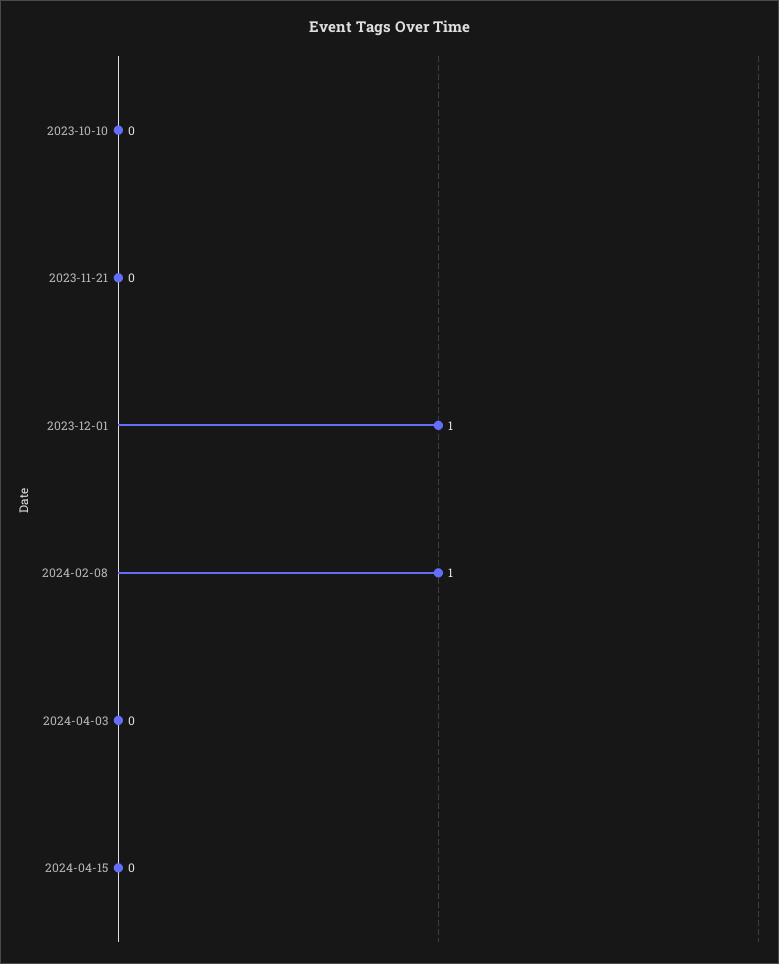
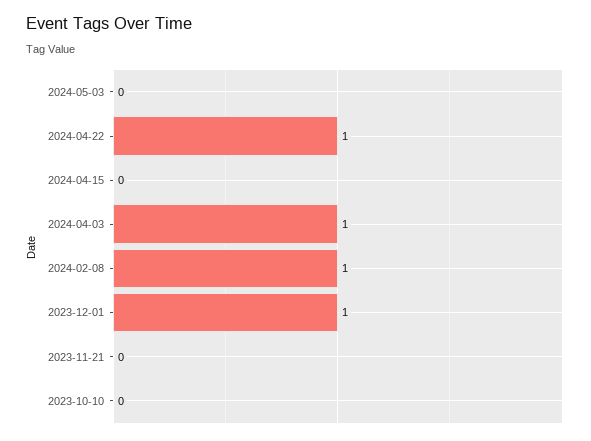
2024-04-03: 0 -> 1
2024-05-03: none -> 0
2024-04-22: none -> 1

